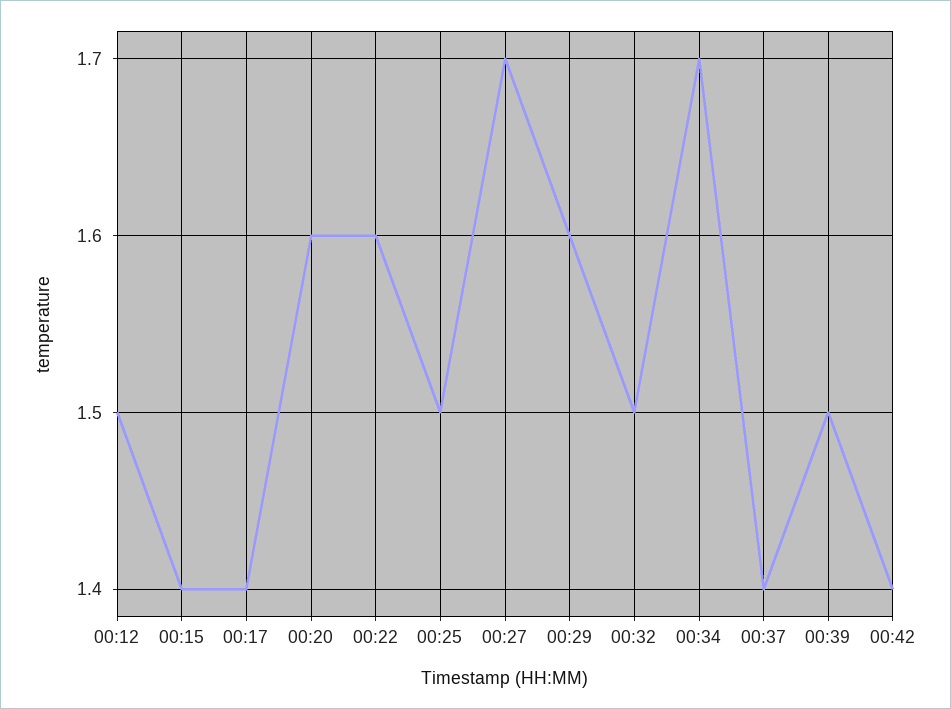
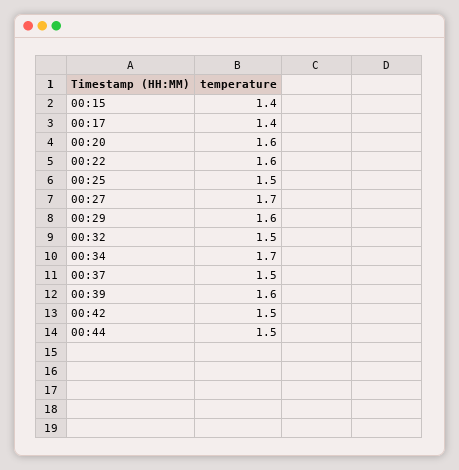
00:12: 1.5 -> none
00:37: 1.4 -> 1.5
00:39: 1.5 -> 1.6
00:42: 1.4 -> 1.5
00:44: none -> 1.5

